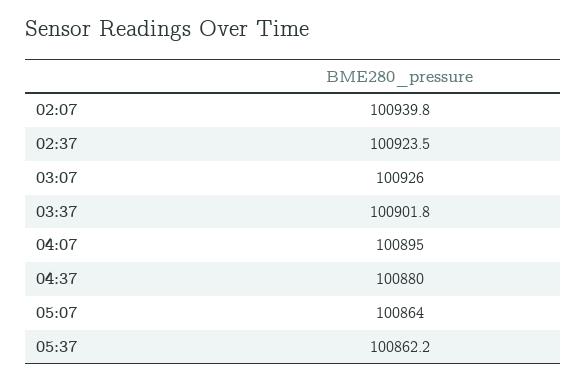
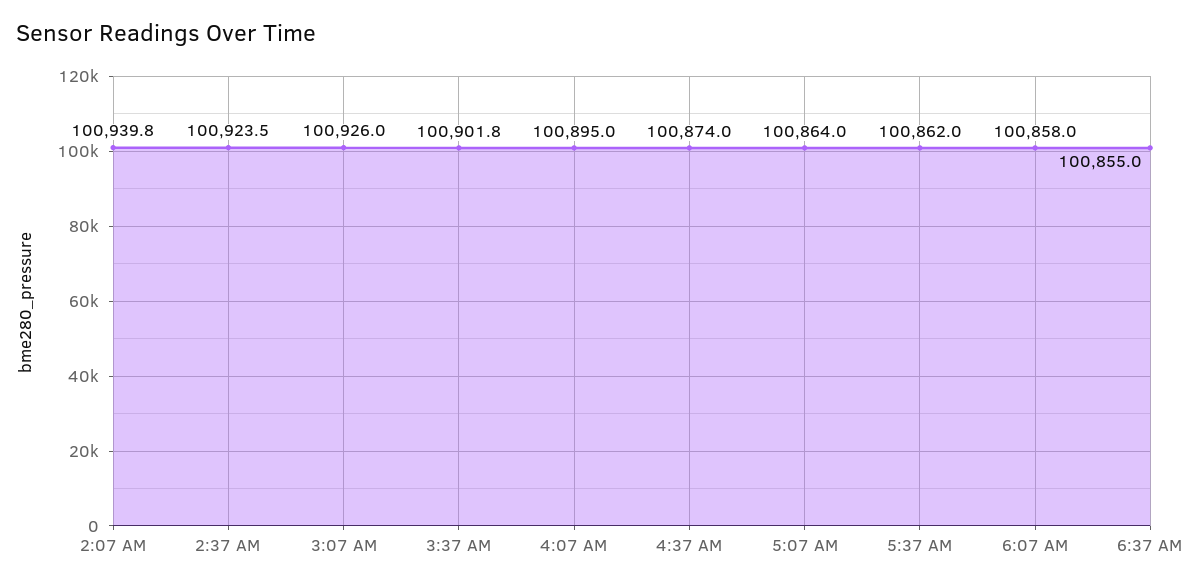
04:37: 100880 -> 100874
05:37: 100862.2 -> 100862
6:07 AM: none -> 100858
6:37 AM: none -> 100855

